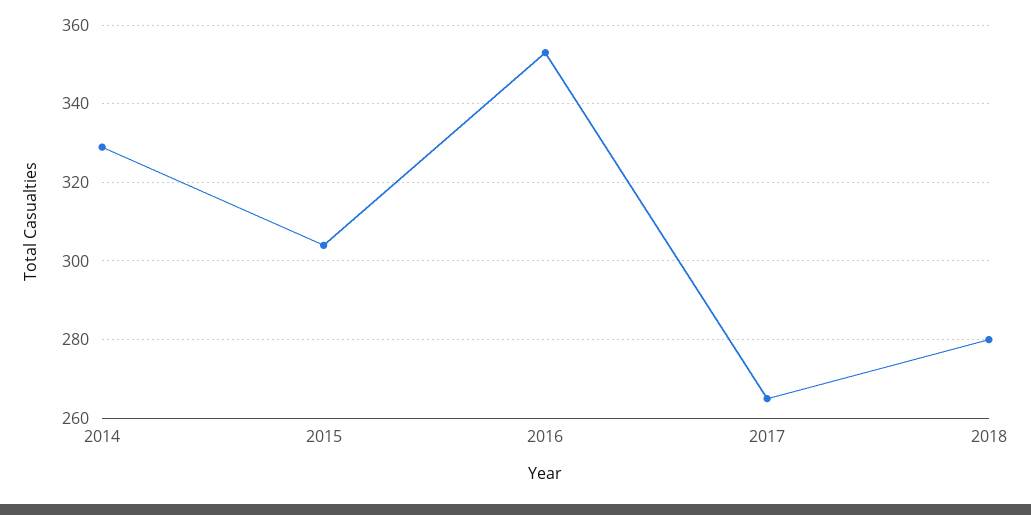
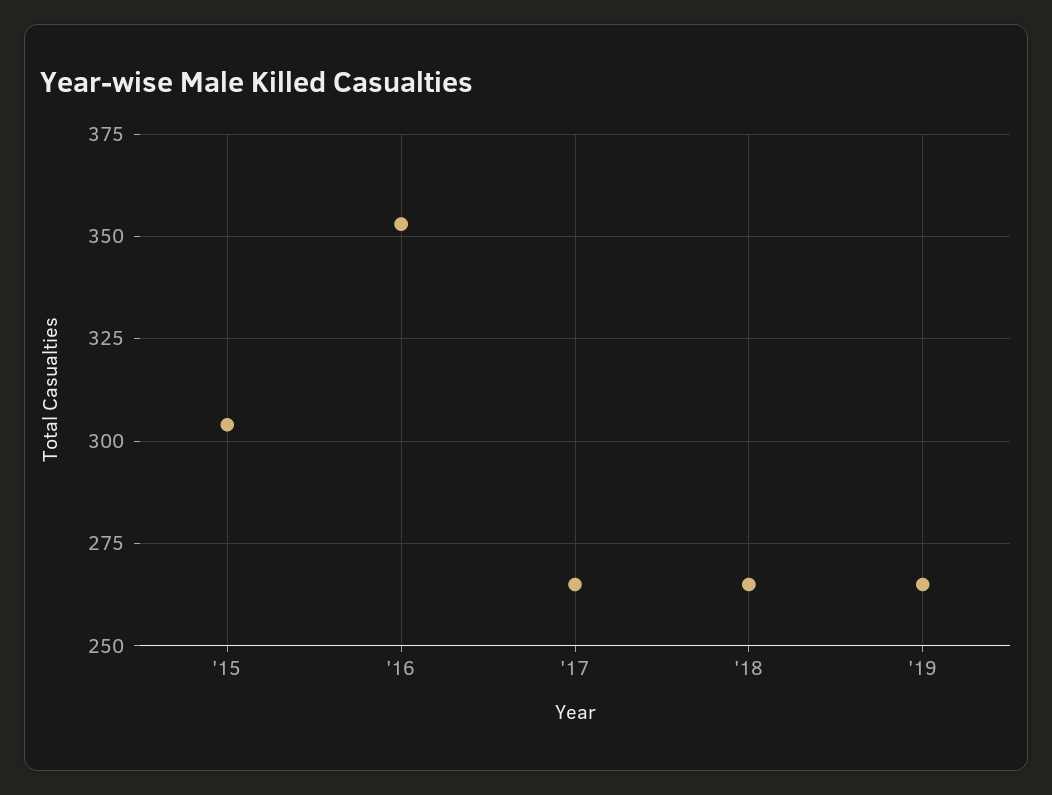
2014: 330 -> none
2018: 280 -> 265
'19: none -> 265

